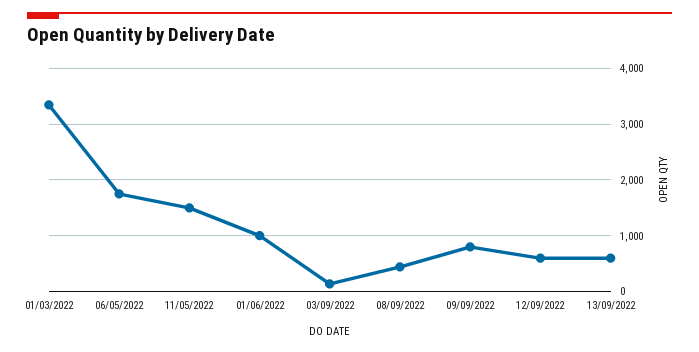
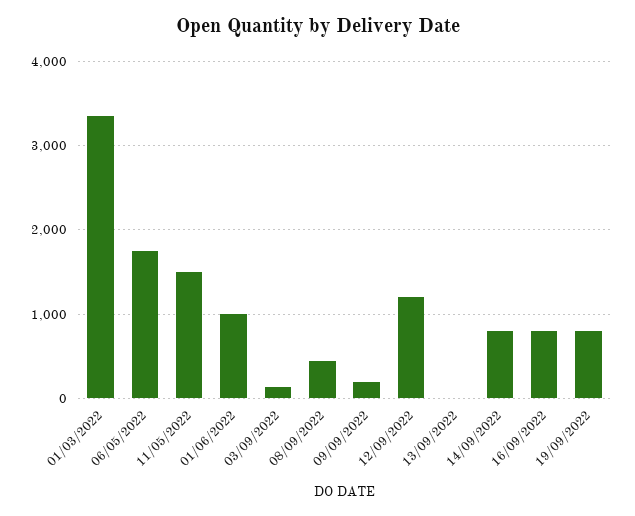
09/09/2022: 800 -> 200
12/09/2022: 600 -> 1200
13/09/2022: 600 -> 0
14/09/2022: none -> 800
16/09/2022: none -> 800
19/09/2022: none -> 800

